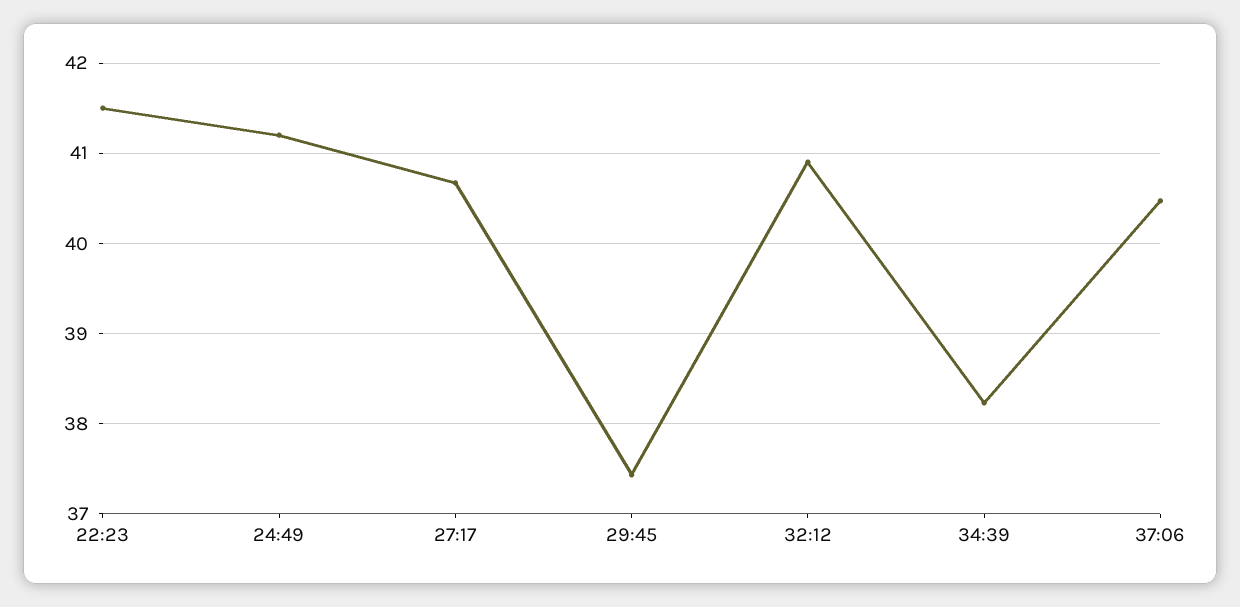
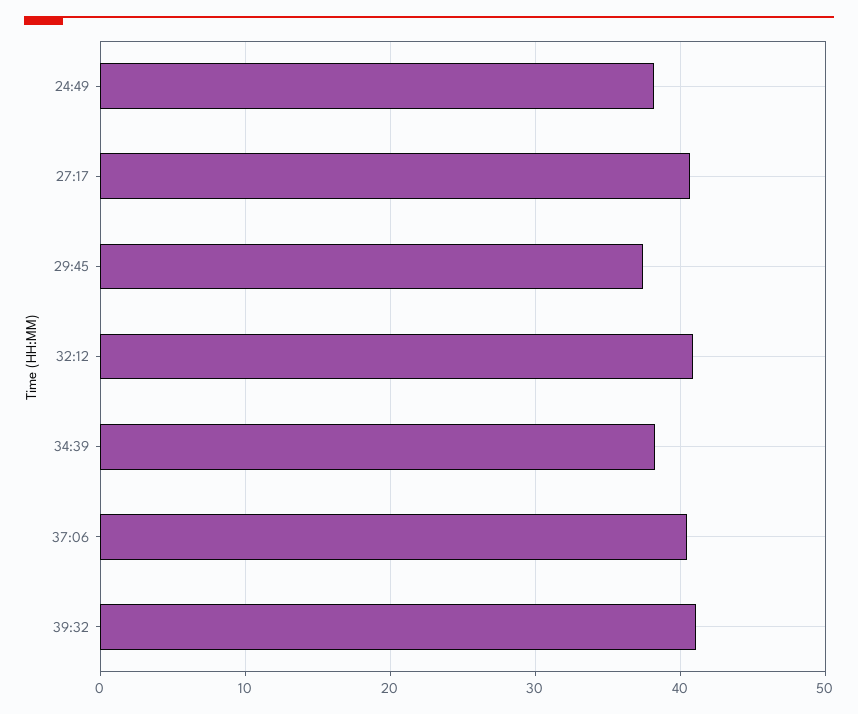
22:23: 41.5 -> none
24:49: 41.2 -> 38
39:32: none -> 41

